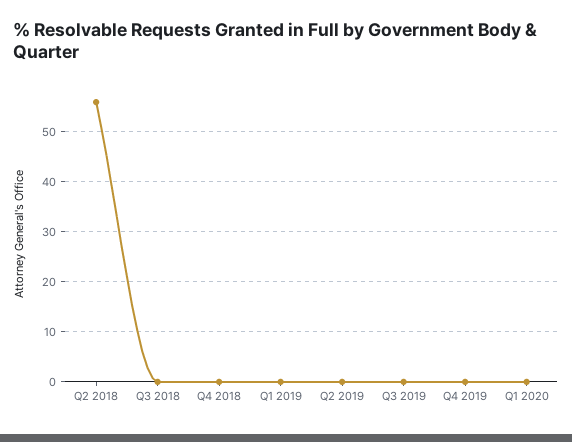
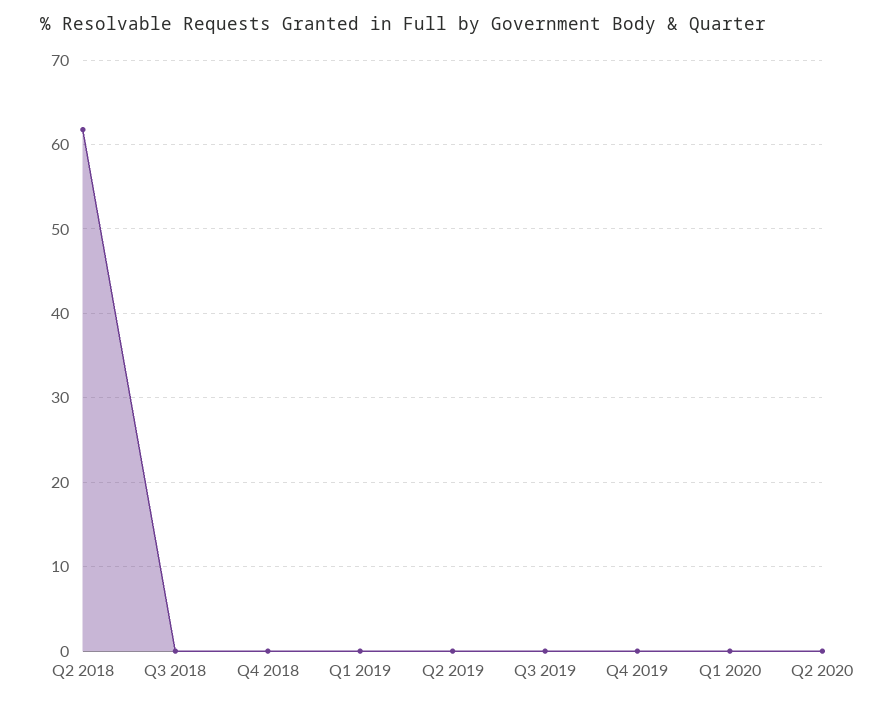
Q2 2018: 56 -> 62
Q2 2020: none -> 0

